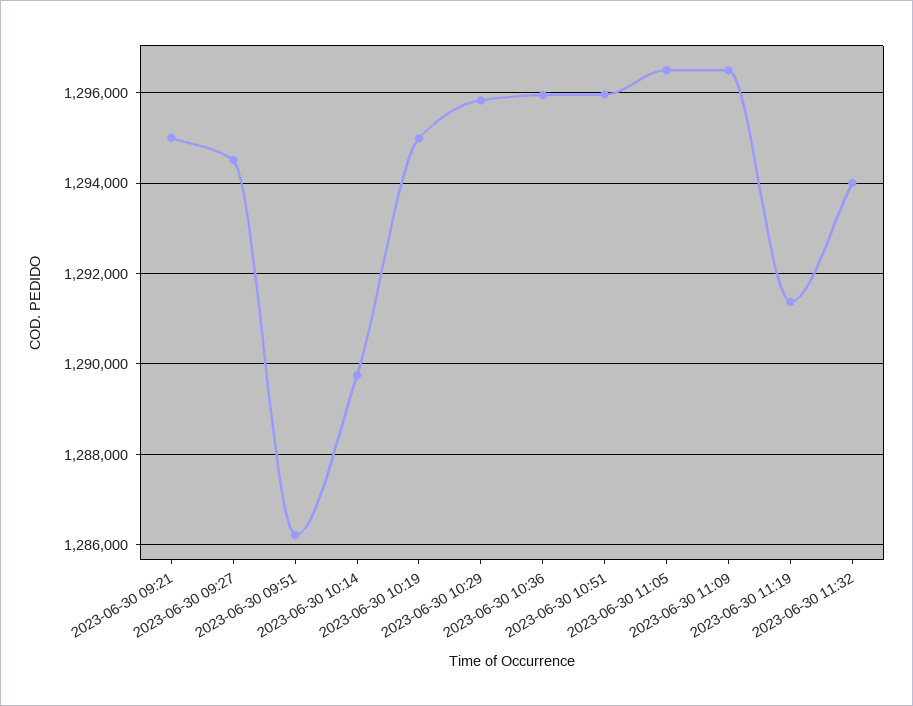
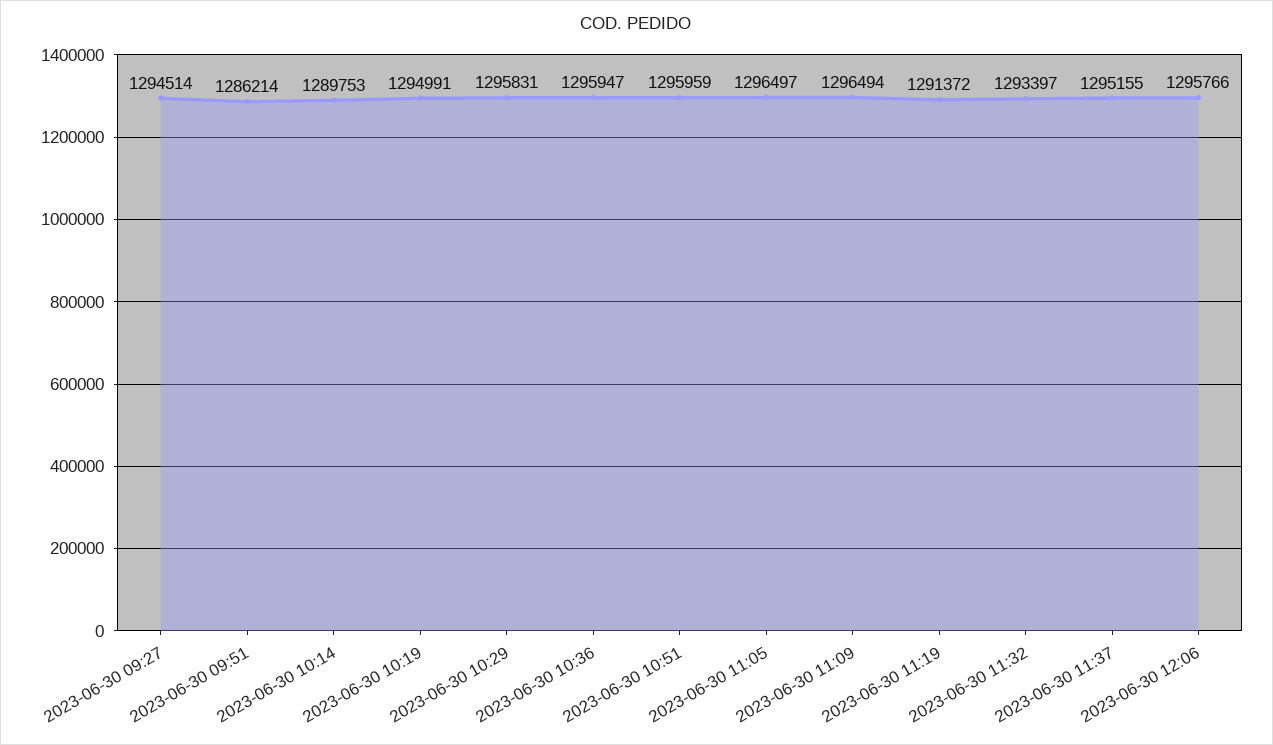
2023-06-30 09:21: 1295000 -> none
2023-06-30 11:32: 1294000 -> 1293397
2023-06-30 11:37: none -> 1295155
2023-06-30 12:06: none -> 1295766

